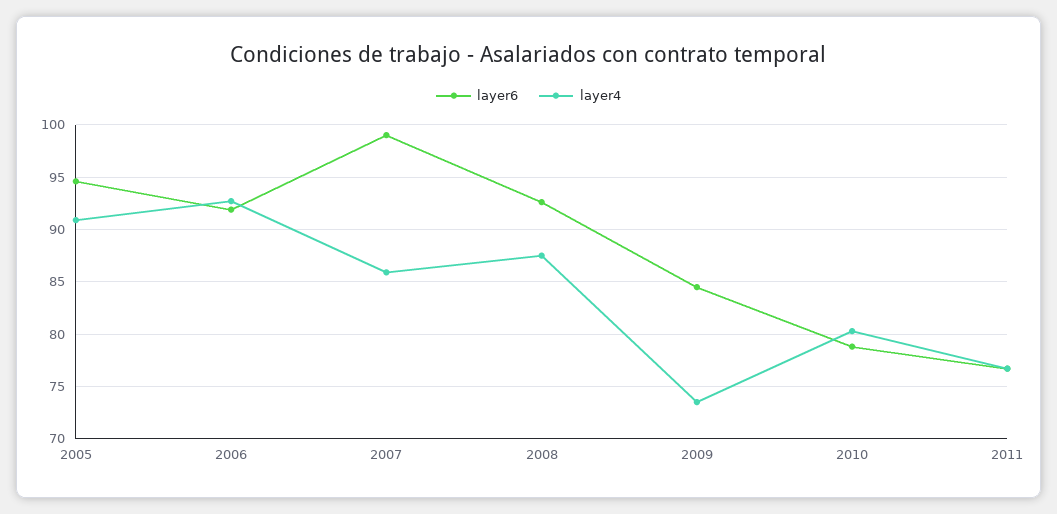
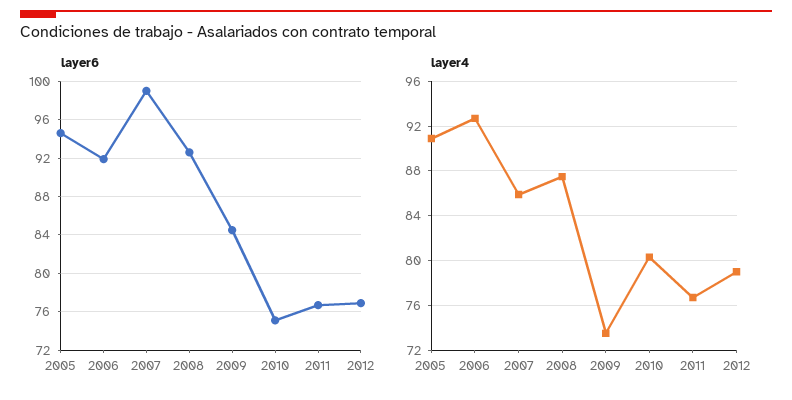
layer6, 2010: 79 -> 75
layer6, 2012: none -> 77
layer4, 2012: none -> 79

